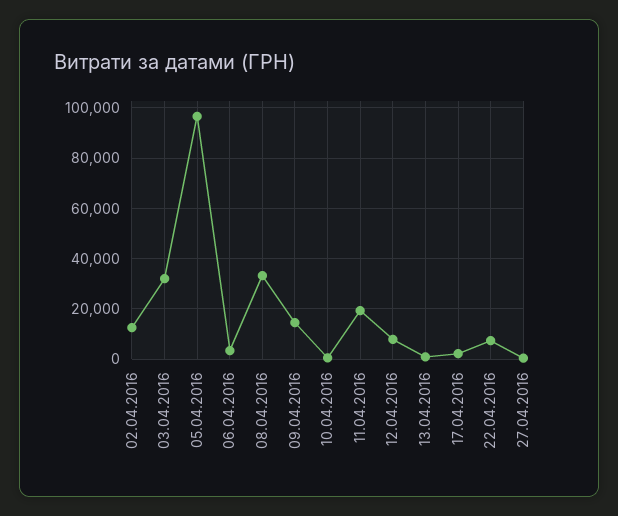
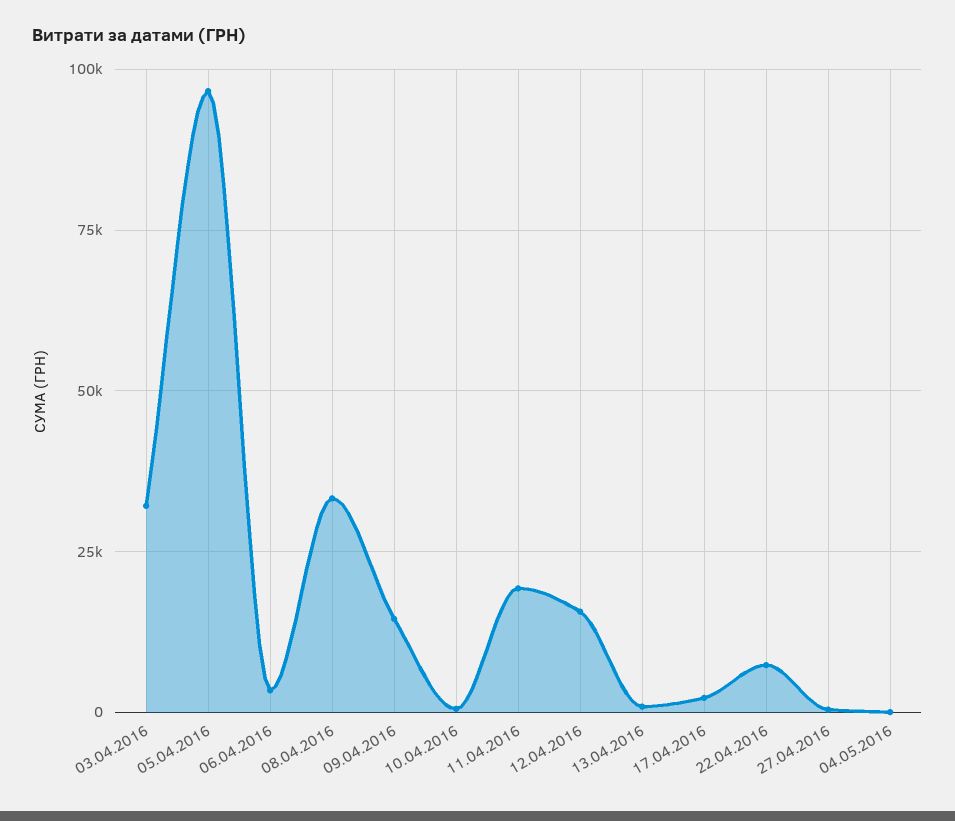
02.04.2016: 12500 -> none
12.04.2016: 7500 -> 15000
04.05.2016: none -> 0

